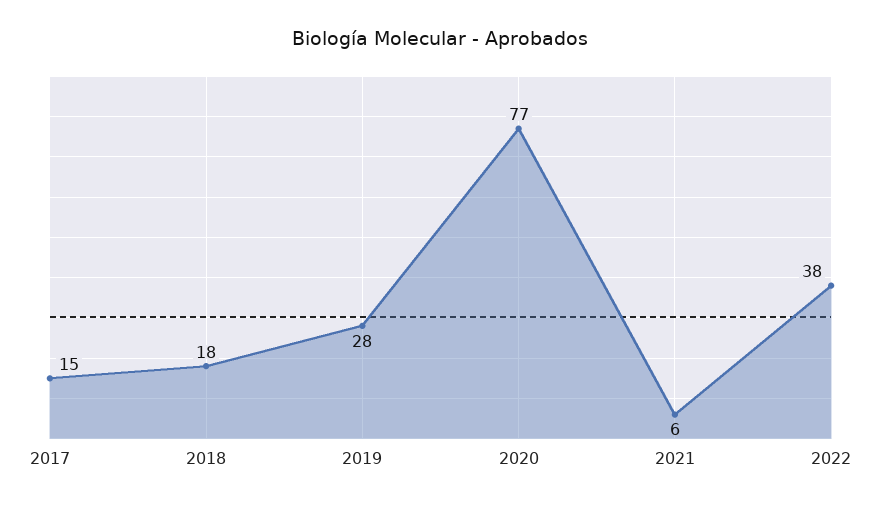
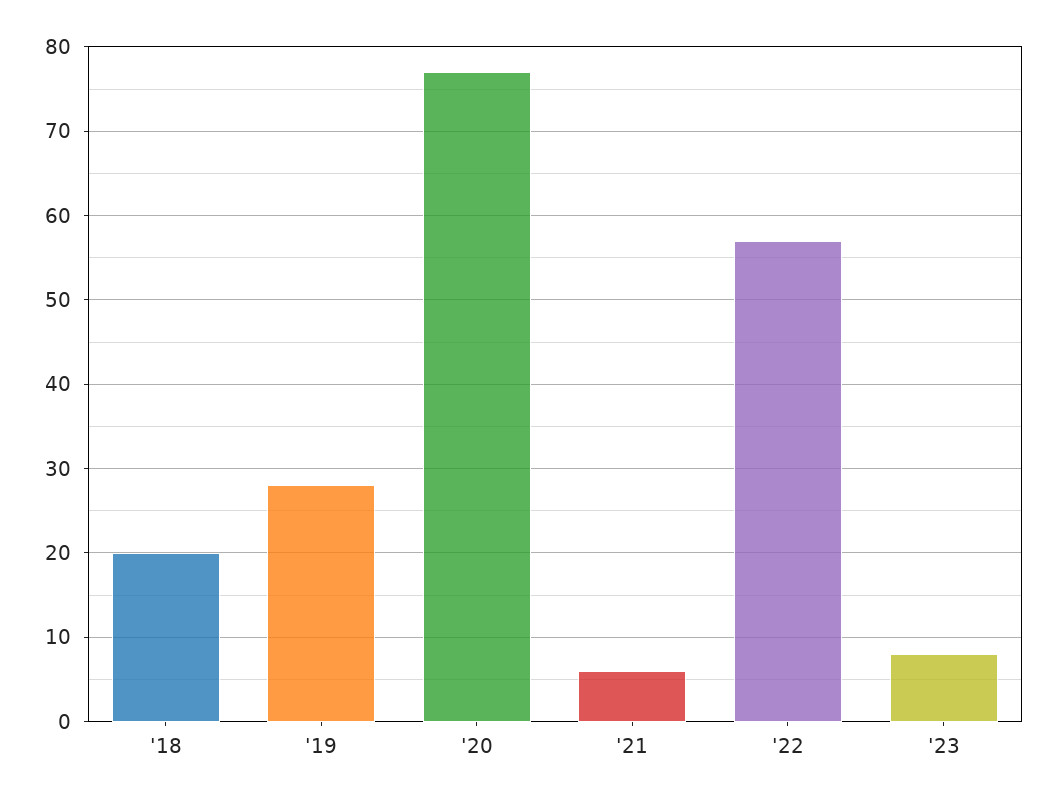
2017: 15 -> none
2018: 18 -> 20
2022: 38 -> 57
'23: none -> 8

